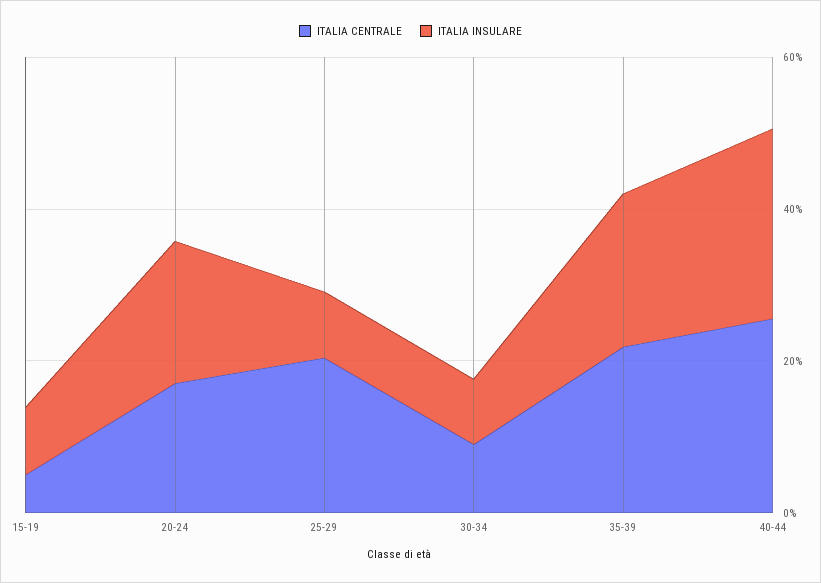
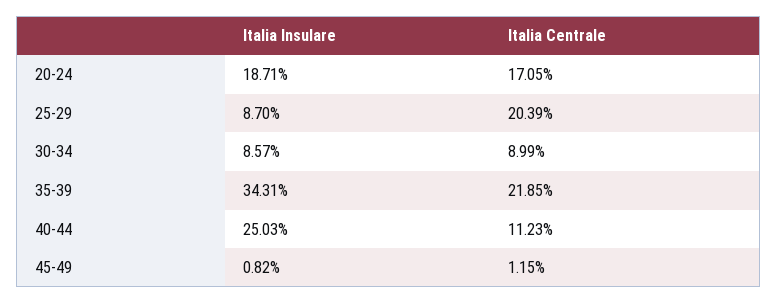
ITALIA CENTRALE, 15-19: 5 -> none
ITALIA INSULARE, 15-19: 10 -> none
ITALIA INSULARE, 35-39: 20 -> 34.31
ITALIA CENTRALE, 40-44: 25 -> 11.23
ITALIA INSULARE, 45-49: none -> 0.82
ITALIA CENTRALE, 45-49: none -> 1.15

